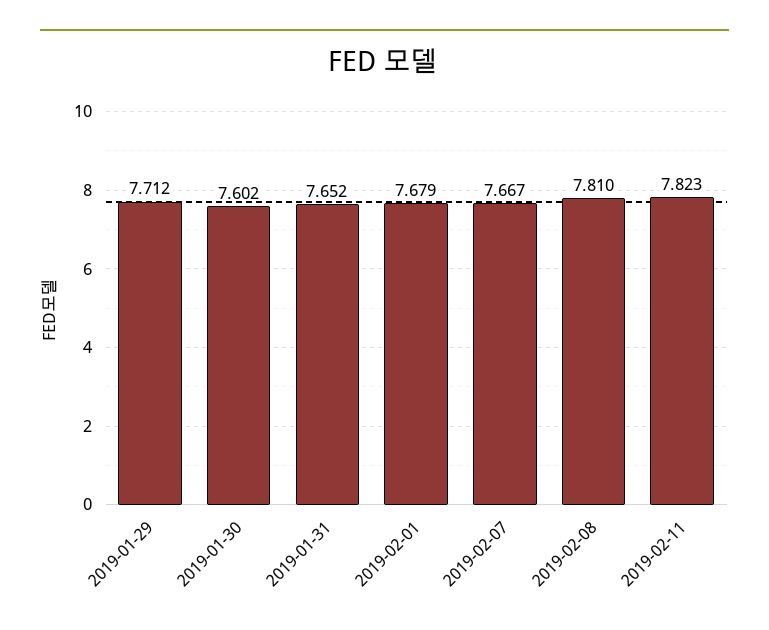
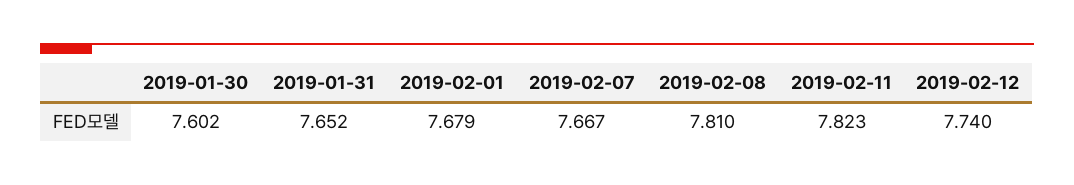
2019-01-29: 7.712 -> none
2019-02-12: none -> 7.74

